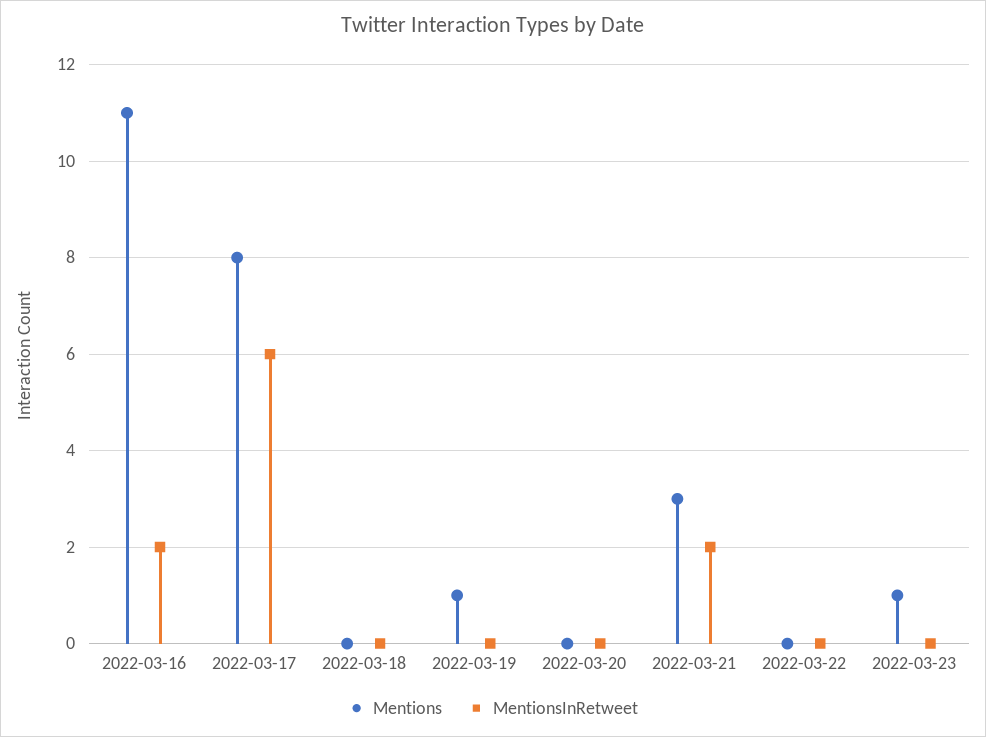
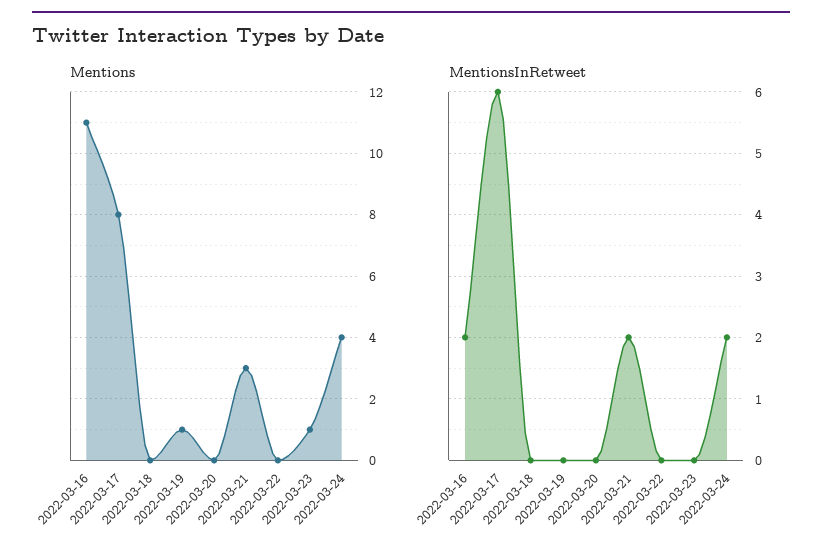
Mentions, 2022-03-24: none -> 4
MentionsInRetweet, 2022-03-24: none -> 2

